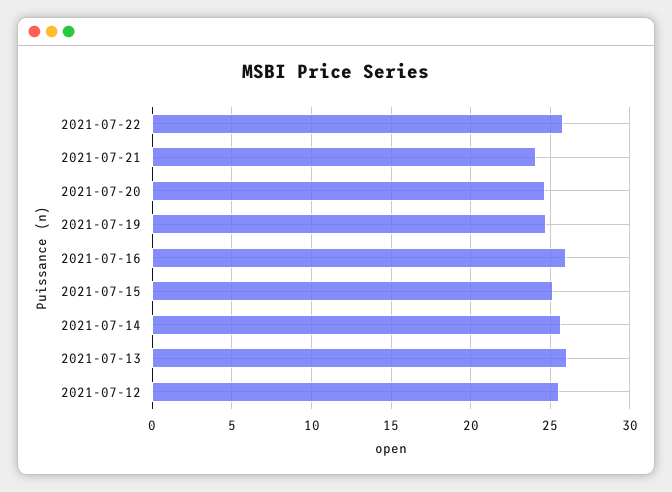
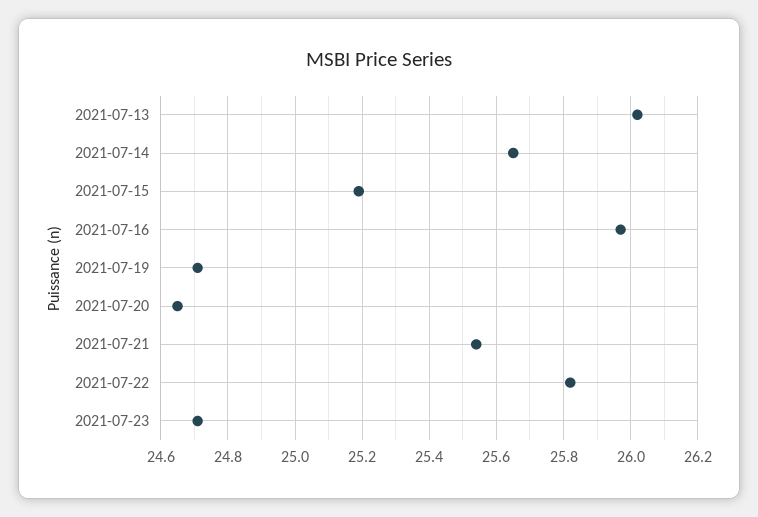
2021-07-21: 24 -> 25.55
2021-07-12: 25.5 -> none
2021-07-23: none -> 24.7

